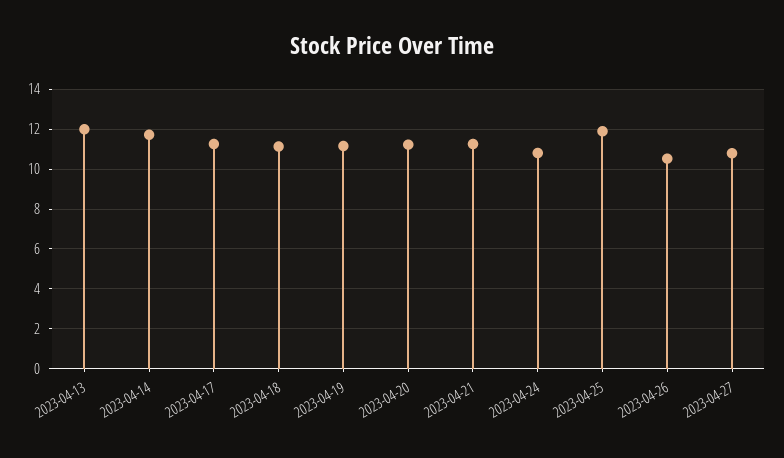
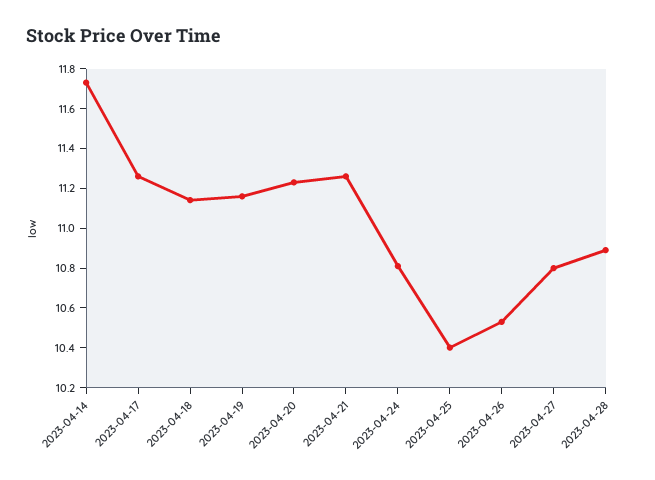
2023-04-13: 12 -> none
2023-04-25: 12 -> 10.4
2023-04-28: none -> 10.9

